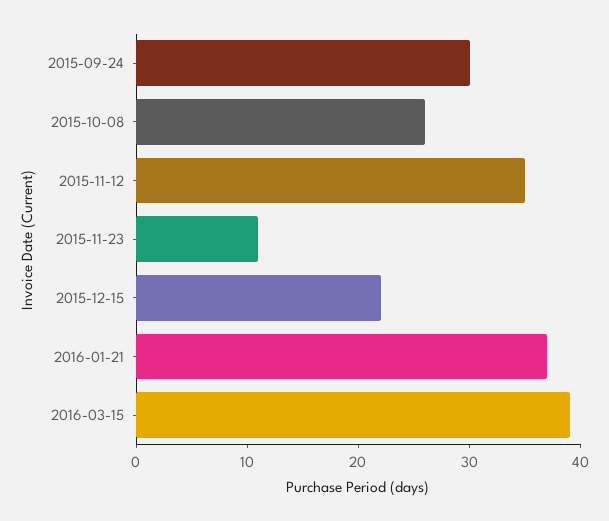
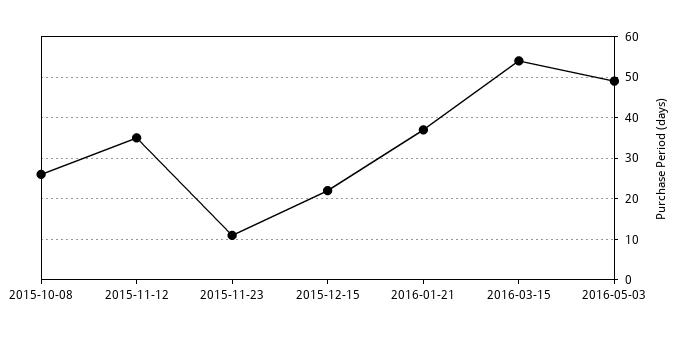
2015-09-24: 30 -> none
2016-03-15: 39 -> 55
2016-05-03: none -> 50

